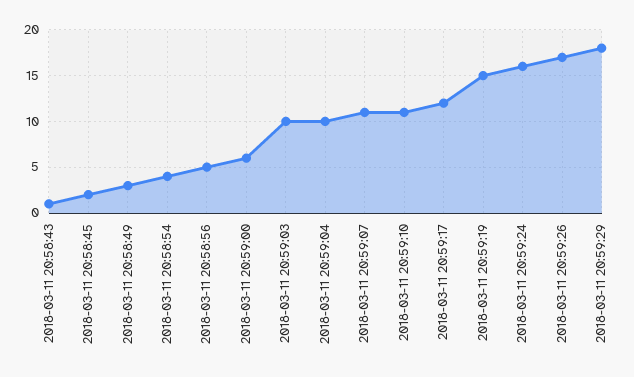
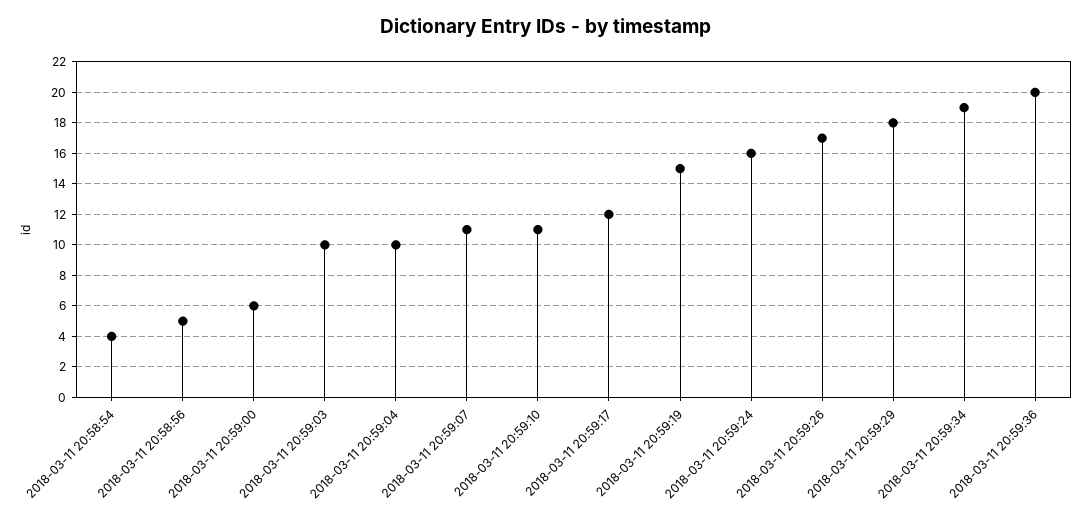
2018-03-11 20:58:43: 1 -> none
2018-03-11 20:58:45: 2 -> none
2018-03-11 20:58:49: 3 -> none
2018-03-11 20:59:34: none -> 19
2018-03-11 20:59:36: none -> 20

